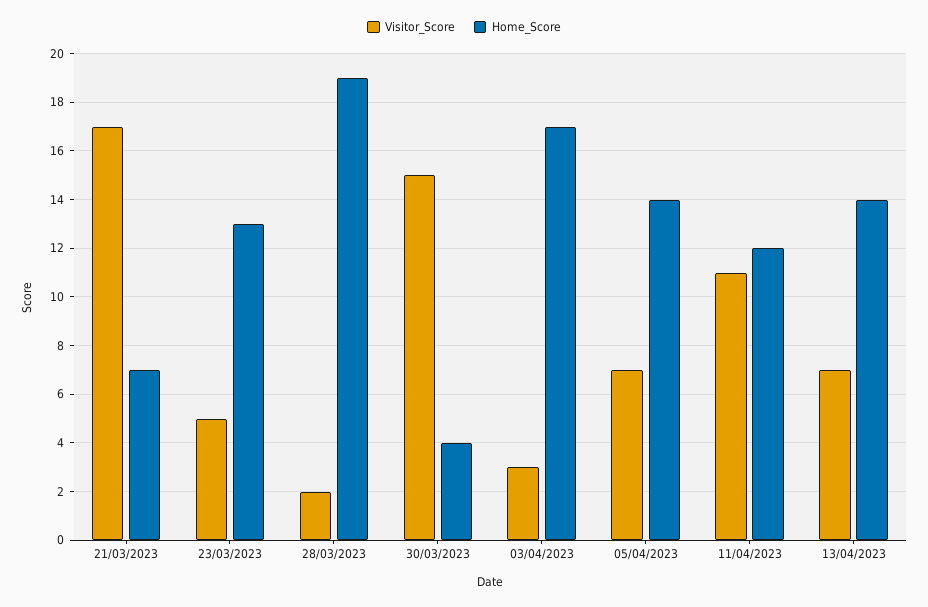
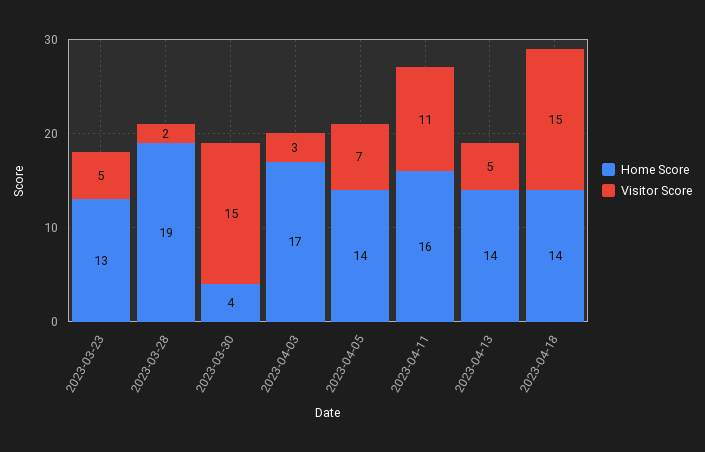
Visitor_Score, 21/03/2023: 17 -> none
Home_Score, 21/03/2023: 7 -> none
Home_Score, 11/04/2023: 12 -> 16
Visitor_Score, 13/04/2023: 7 -> 5
Home_Score, 2023-04-18: none -> 14
Visitor_Score, 2023-04-18: none -> 15

